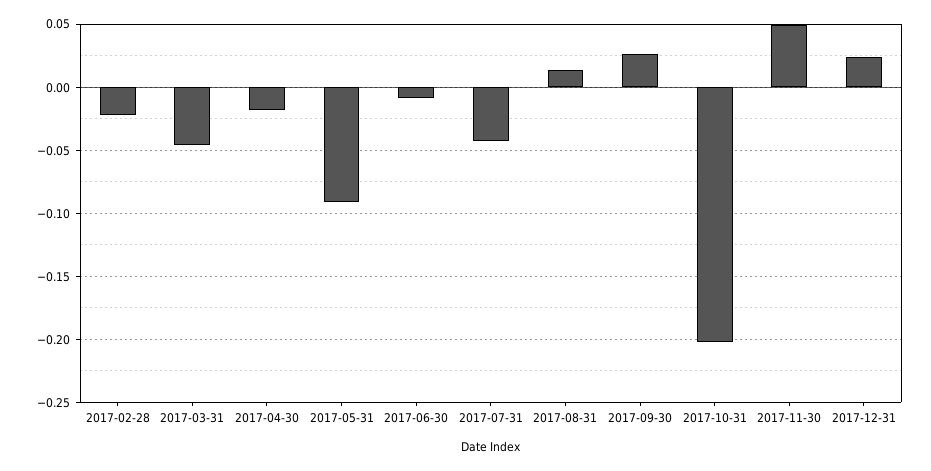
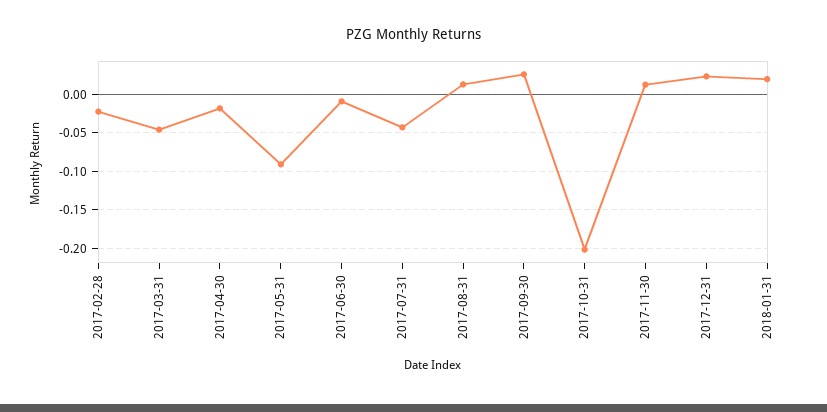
2017-11-30: 0.05 -> 0.01
2018-01-31: none -> 0.02

